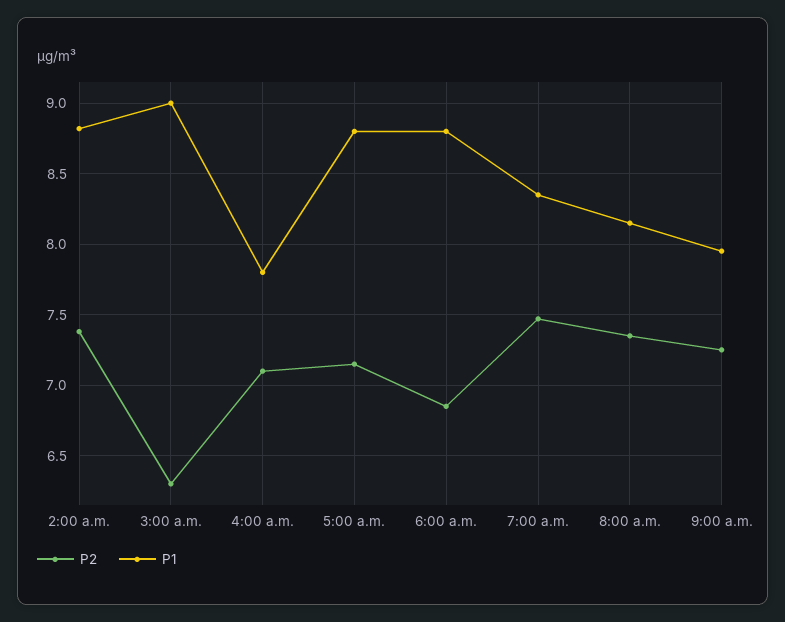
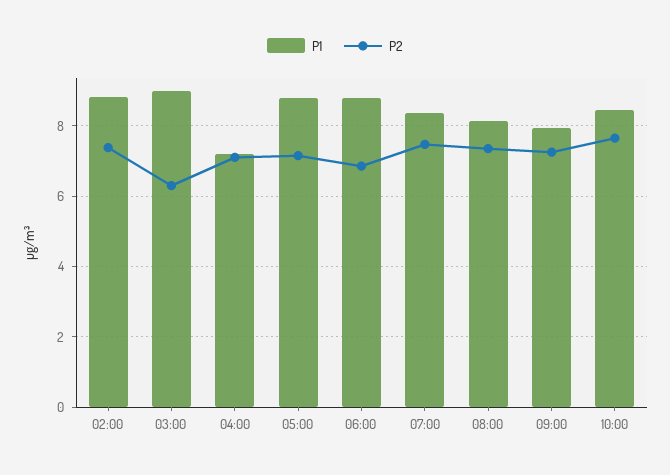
P1, 4:00 a.m.: 7.8 -> 7.2
P1, 10:00: none -> 8.4
P2, 10:00: none -> 7.6

